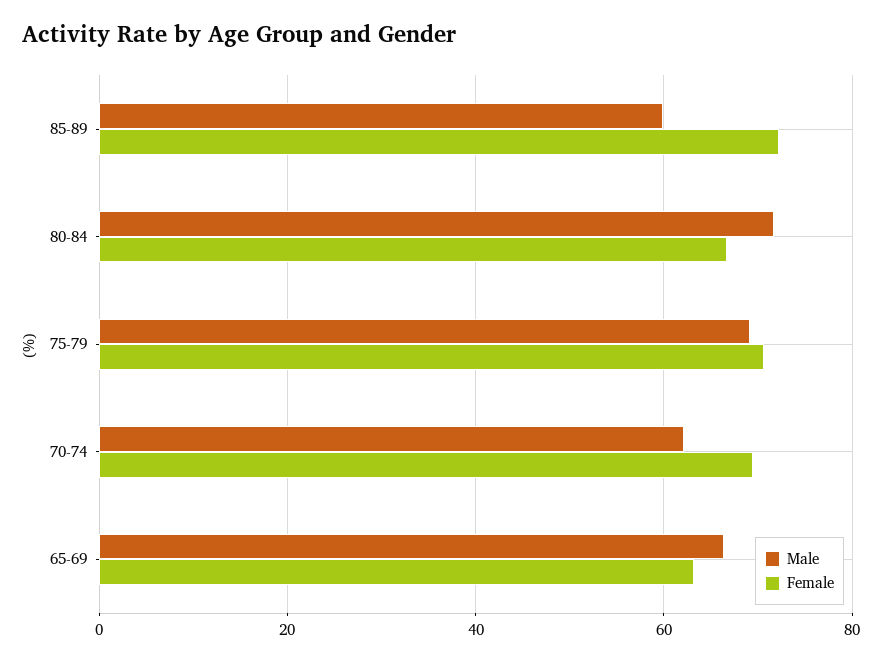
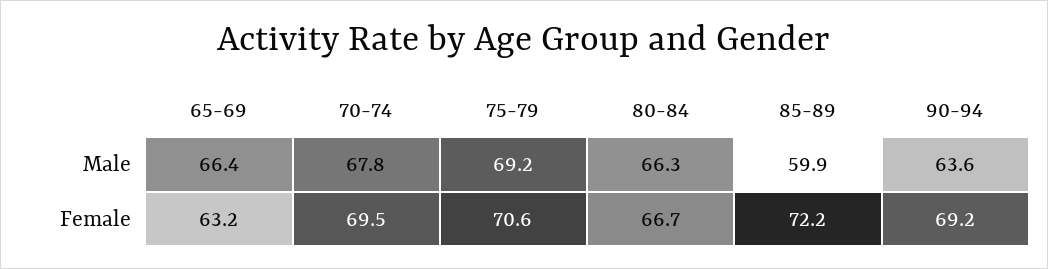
Male, 80-84: 72 -> 66.3
Male, 70-74: 62 -> 67.8
Male, 90-94: none -> 63.6
Female, 90-94: none -> 69.2

